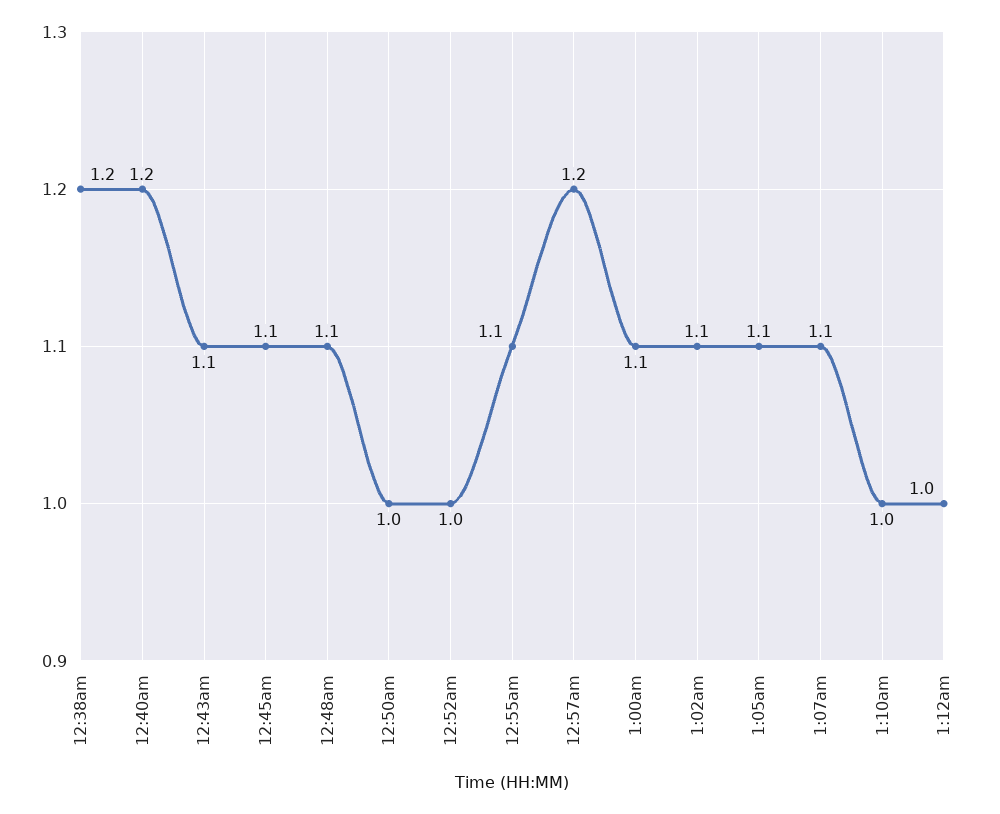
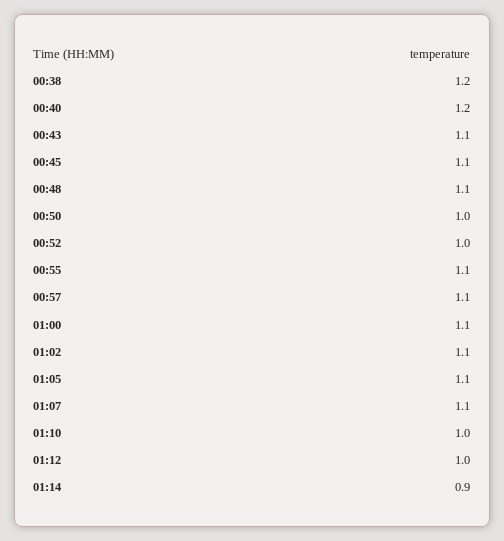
12:57am: 1.2 -> 1.1
01:14: none -> 0.9

